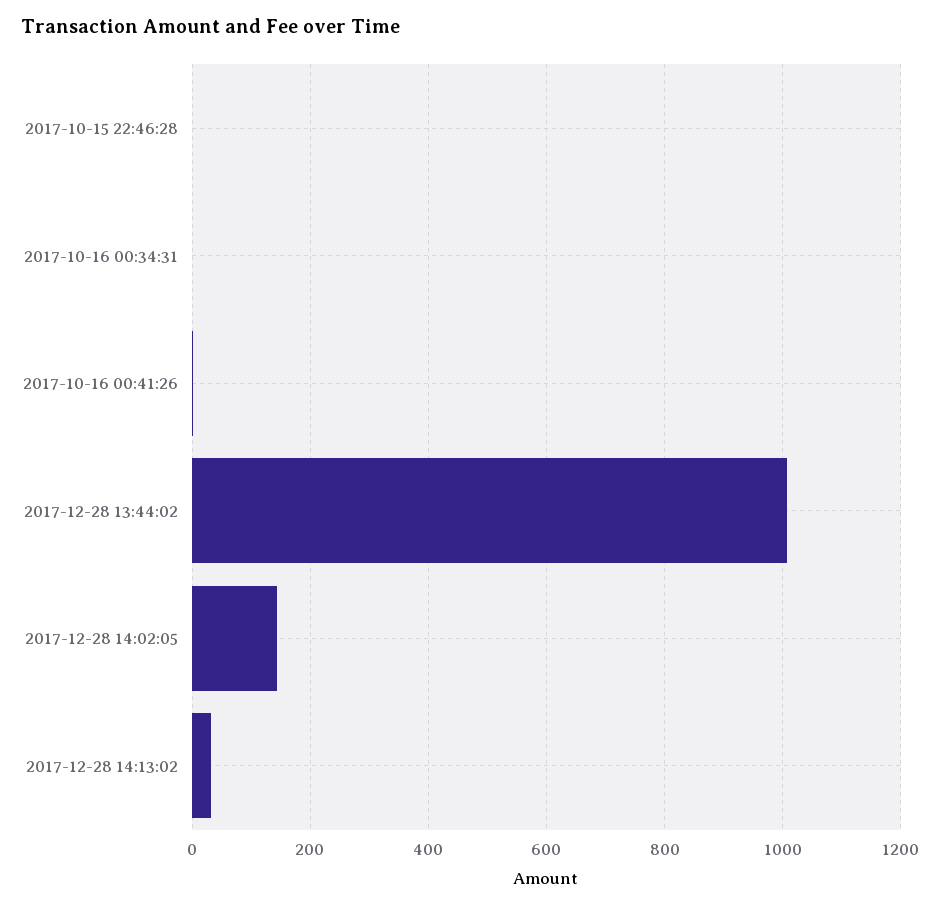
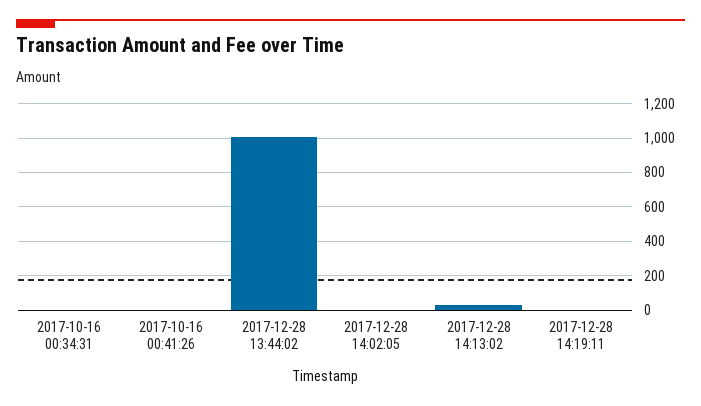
2017-10-15 22:46:28: 0 -> none
2017-12-28 14:02:05: 140 -> 0
2017-12-28 14:19:11: none -> 0

